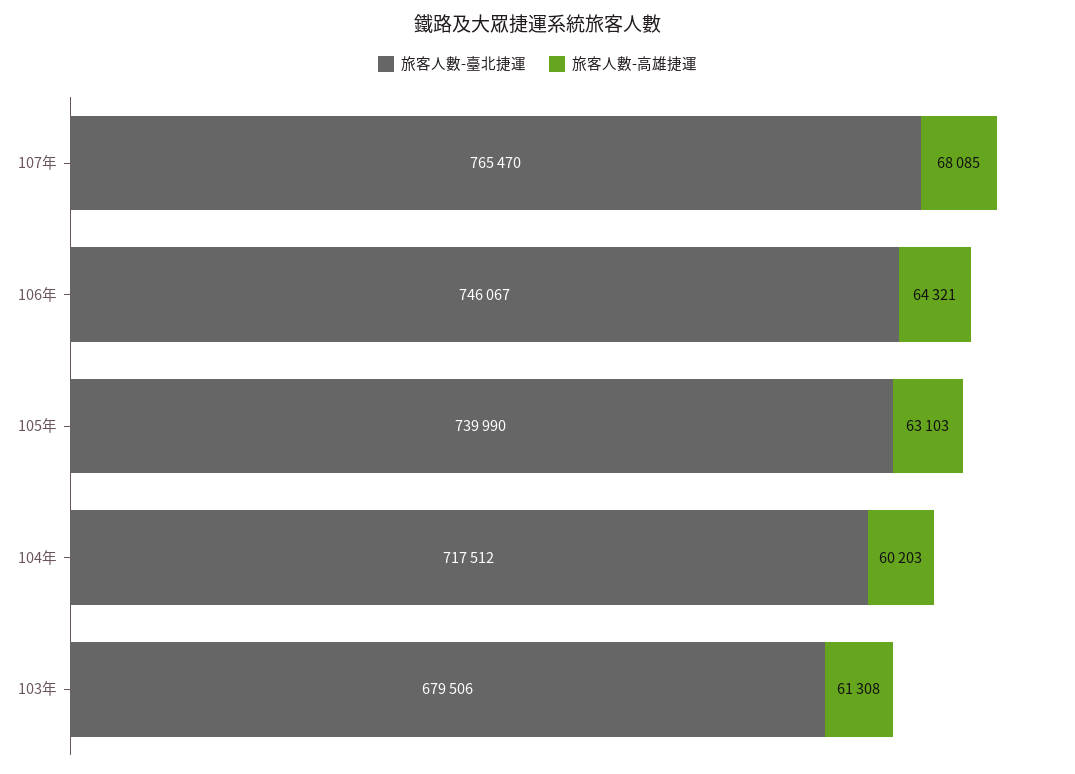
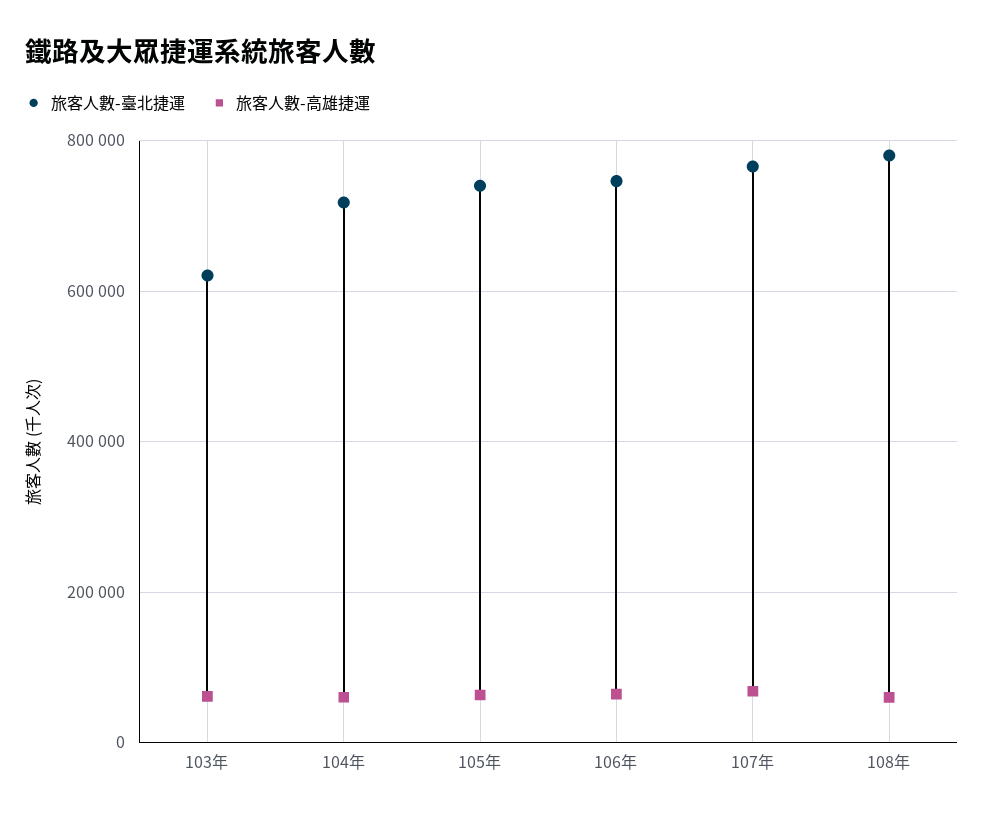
旅客人數-臺北捷運, 103年: 679506 -> 620000
旅客人數-臺北捷運, 108年: none -> 780000
旅客人數-高雄捷運, 108年: none -> 60000

